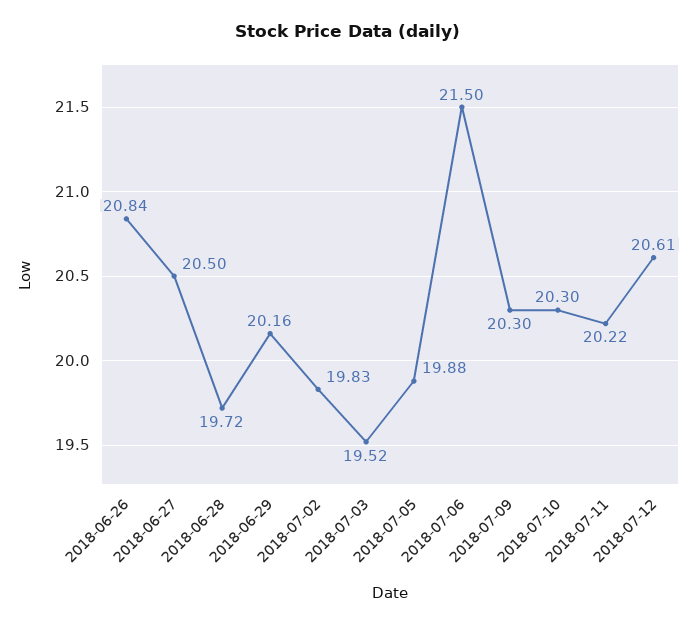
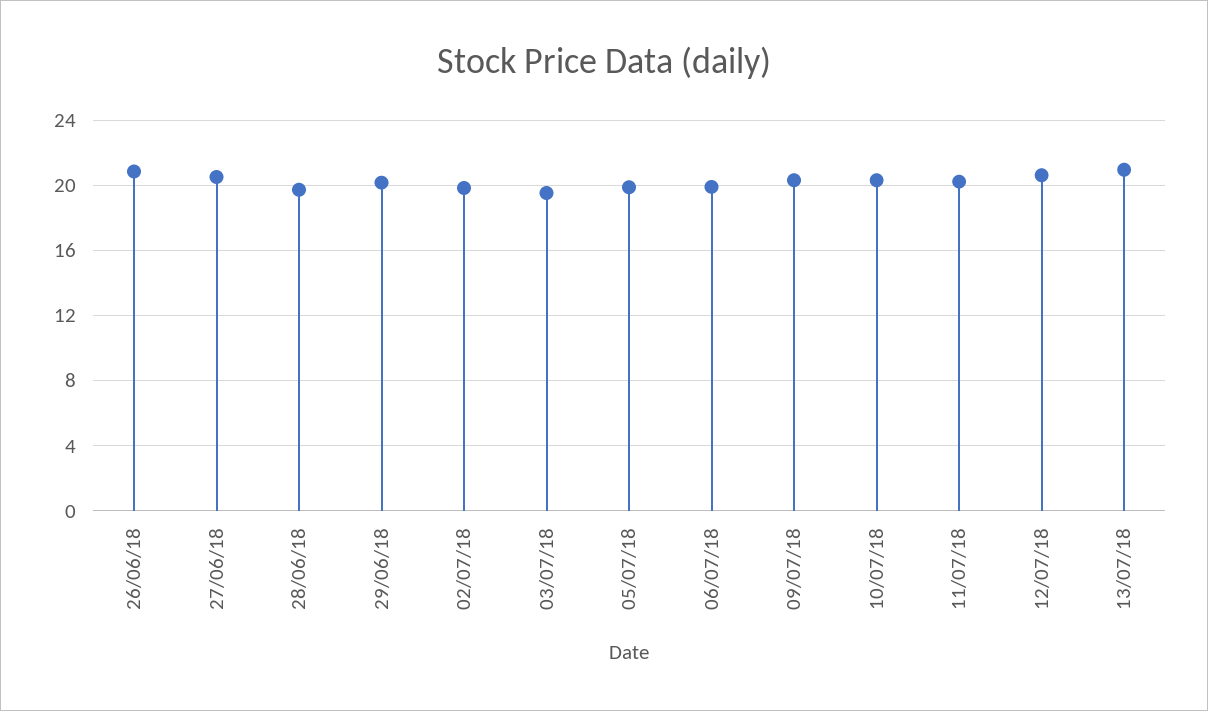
2018-07-06: 21.5 -> 20
13/07/18: none -> 21

